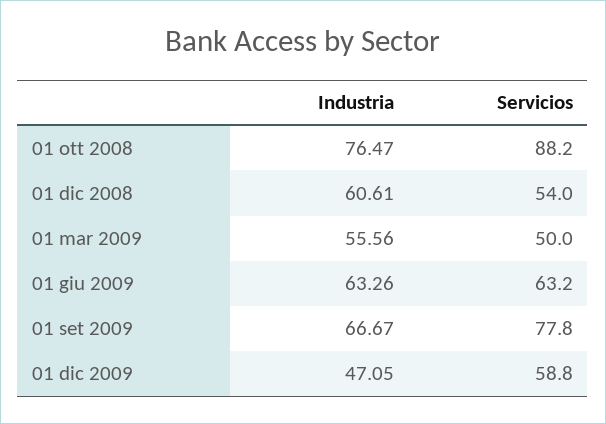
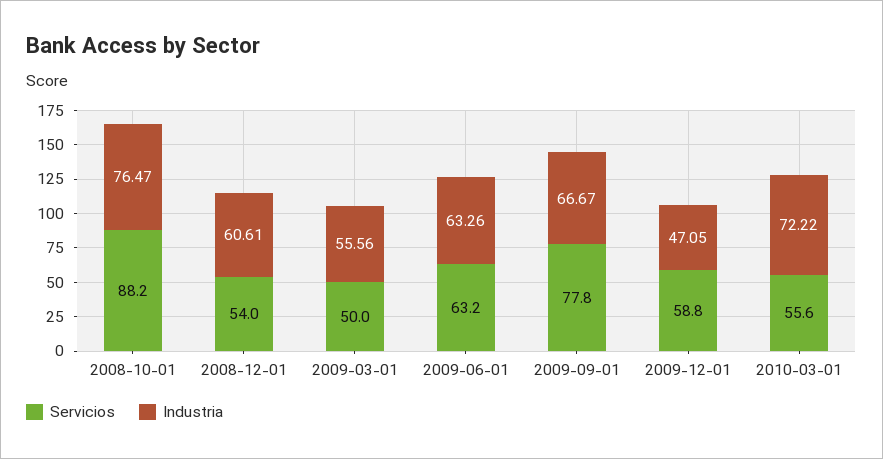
Servicios, 2010-03-01: none -> 55.6
Industria, 2010-03-01: none -> 72.22

